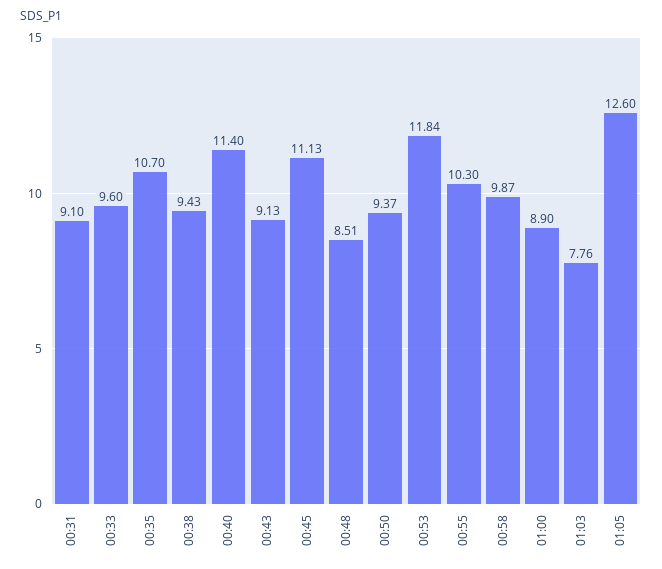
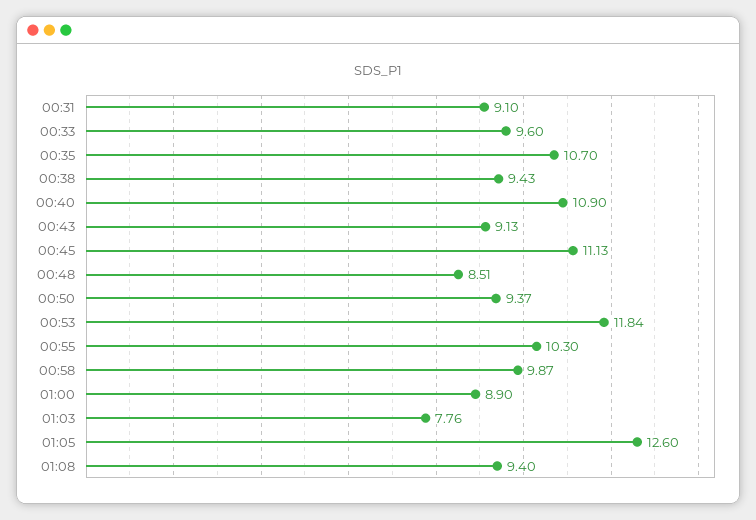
00:40: 11.4 -> 10.9
01:08: none -> 9.4

